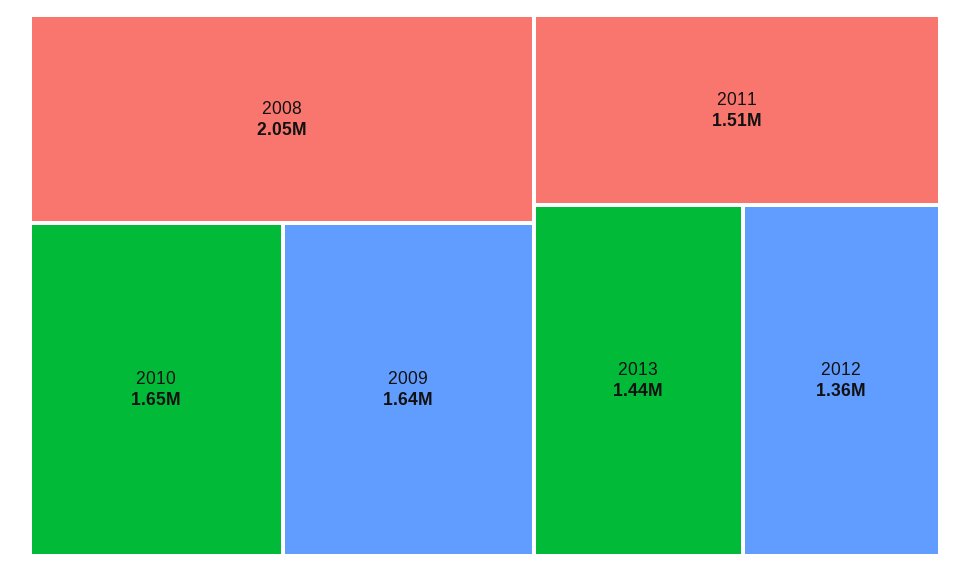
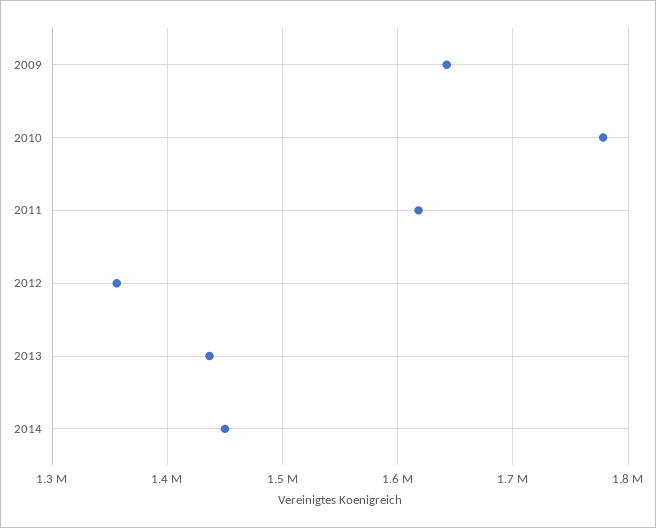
2008: 2050000 -> none
2010: 1650000 -> 1780000
2011: 1510000 -> 1620000
2014: none -> 1450000

